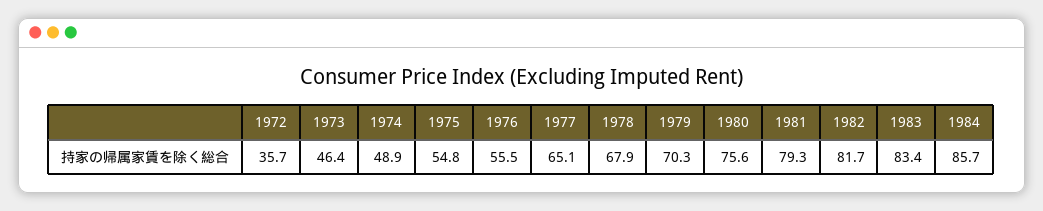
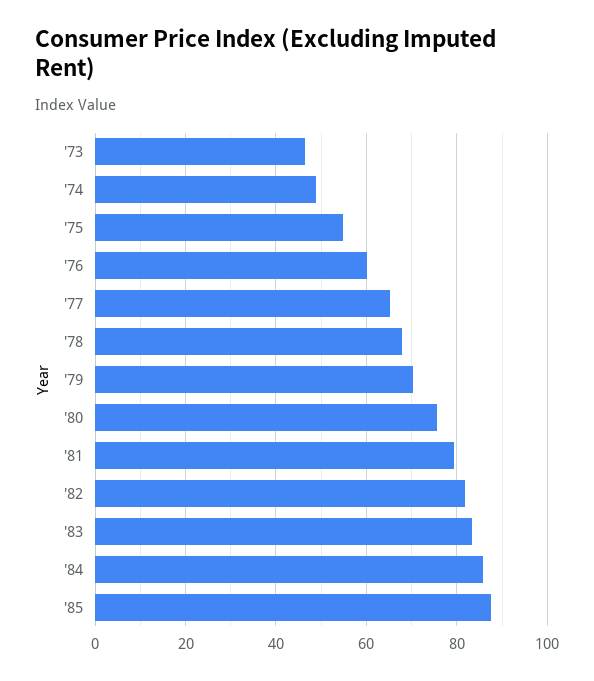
1972: 35.7 -> none
1976: 55.5 -> 60
'85: none -> 88

